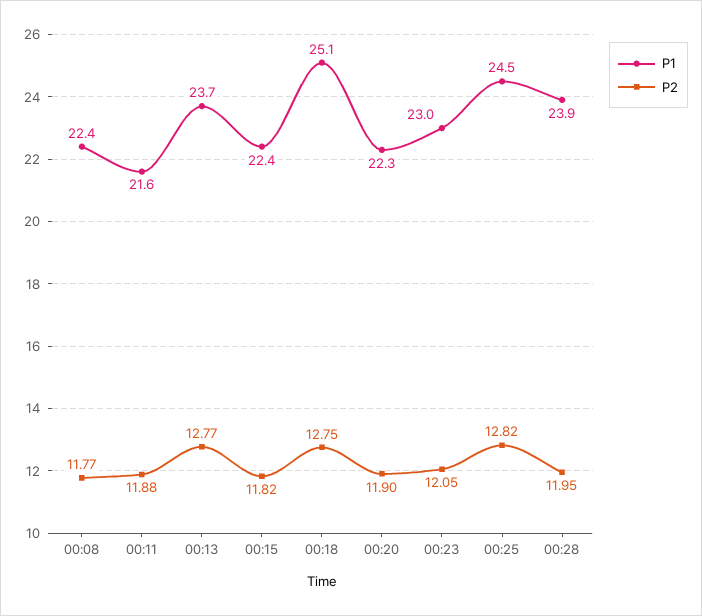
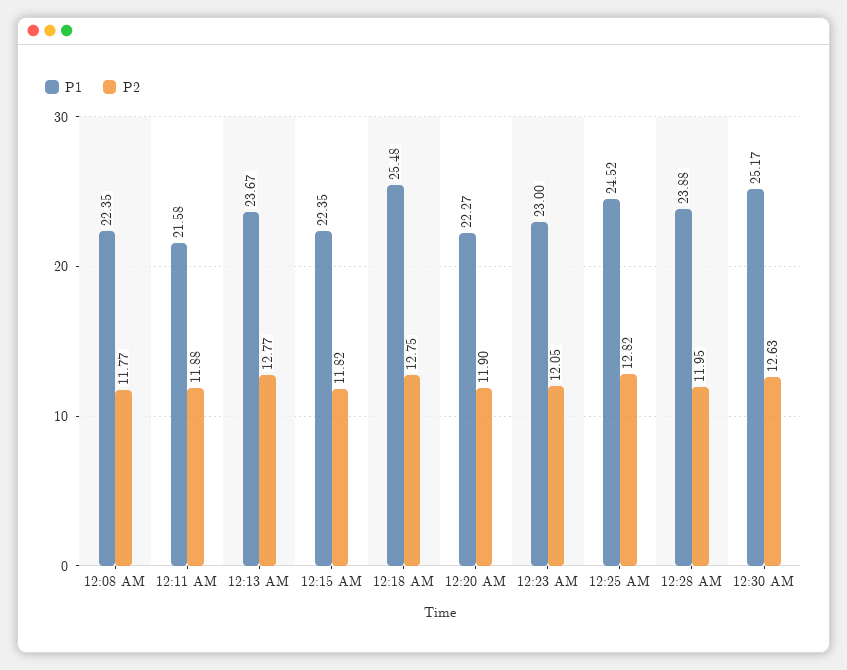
P1, 00:18: 25.1 -> 25.48
P1, 12:30 AM: none -> 25.17
P2, 12:30 AM: none -> 12.63

